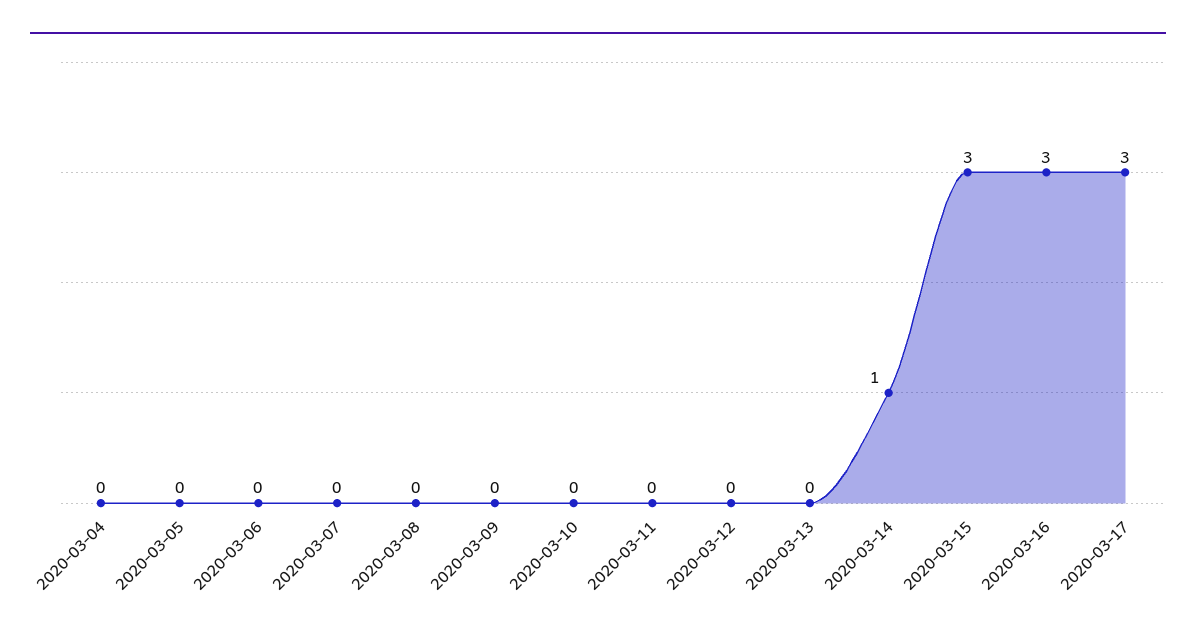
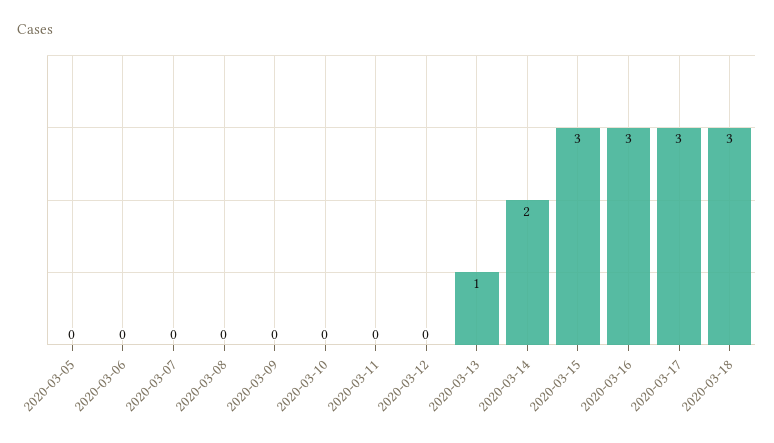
2020-03-04: 0 -> none
2020-03-13: 0 -> 1
2020-03-14: 1 -> 2
2020-03-18: none -> 3

